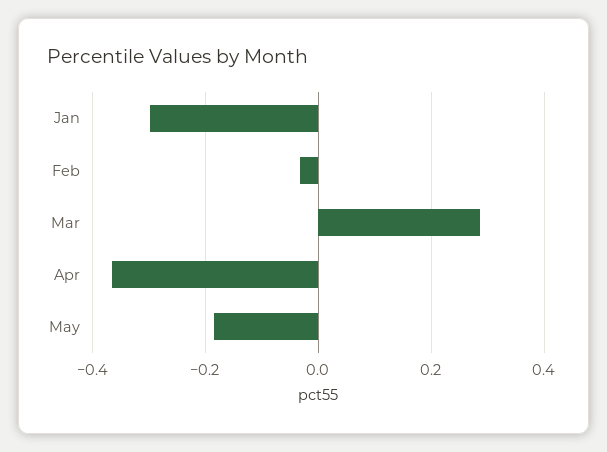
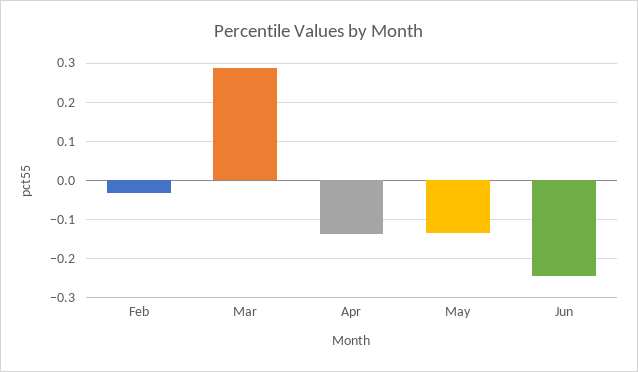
Jan: -0.3 -> none
Apr: -0.36 -> -0.14
May: -0.18 -> -0.14
Jun: none -> -0.24

